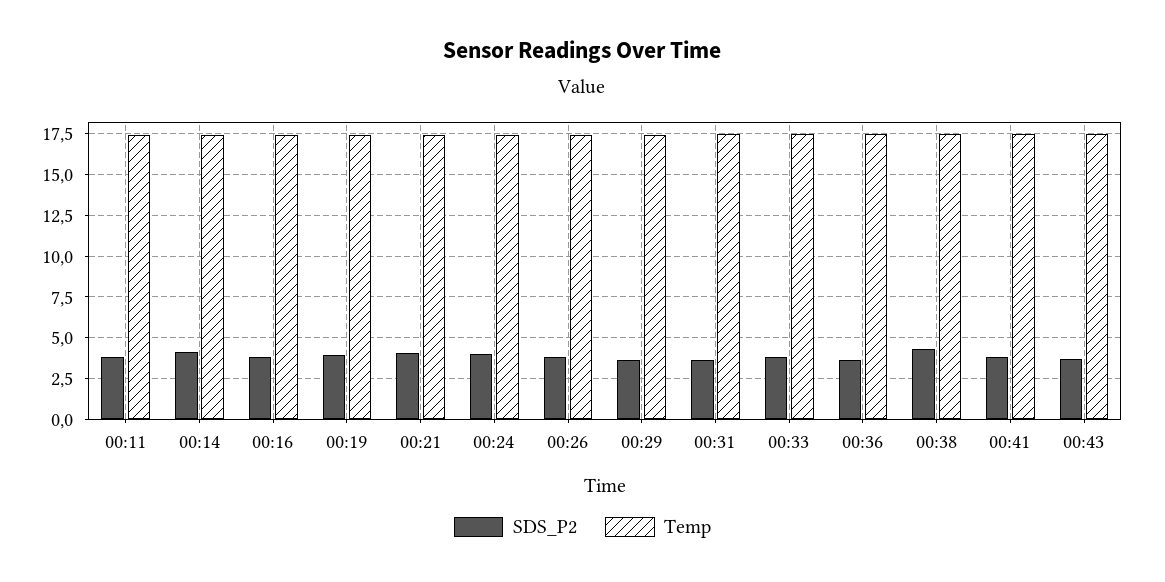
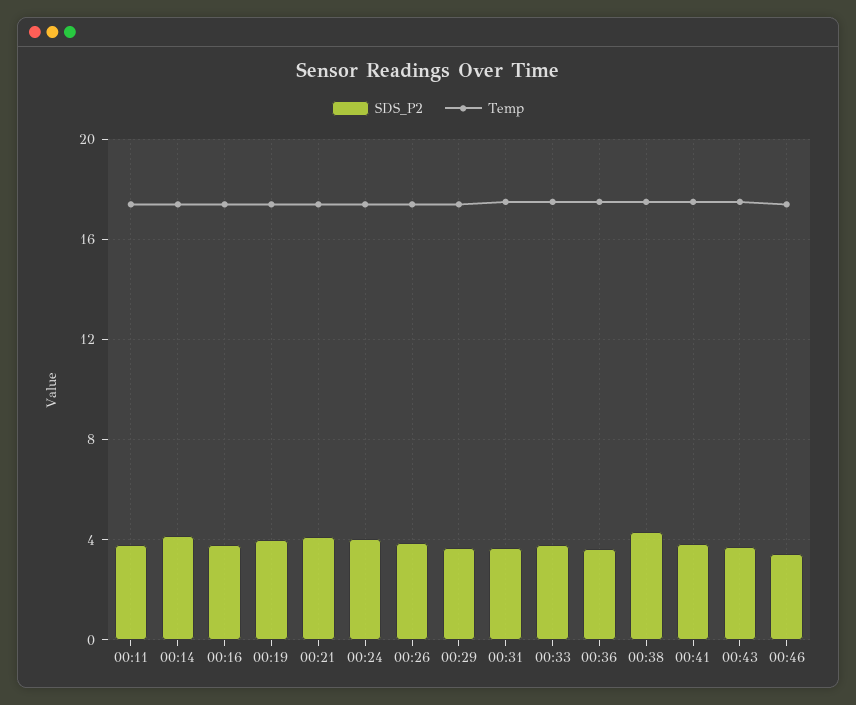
SDS_P2, 00:46: none -> 3.5
Temp, 00:46: none -> 17.5

